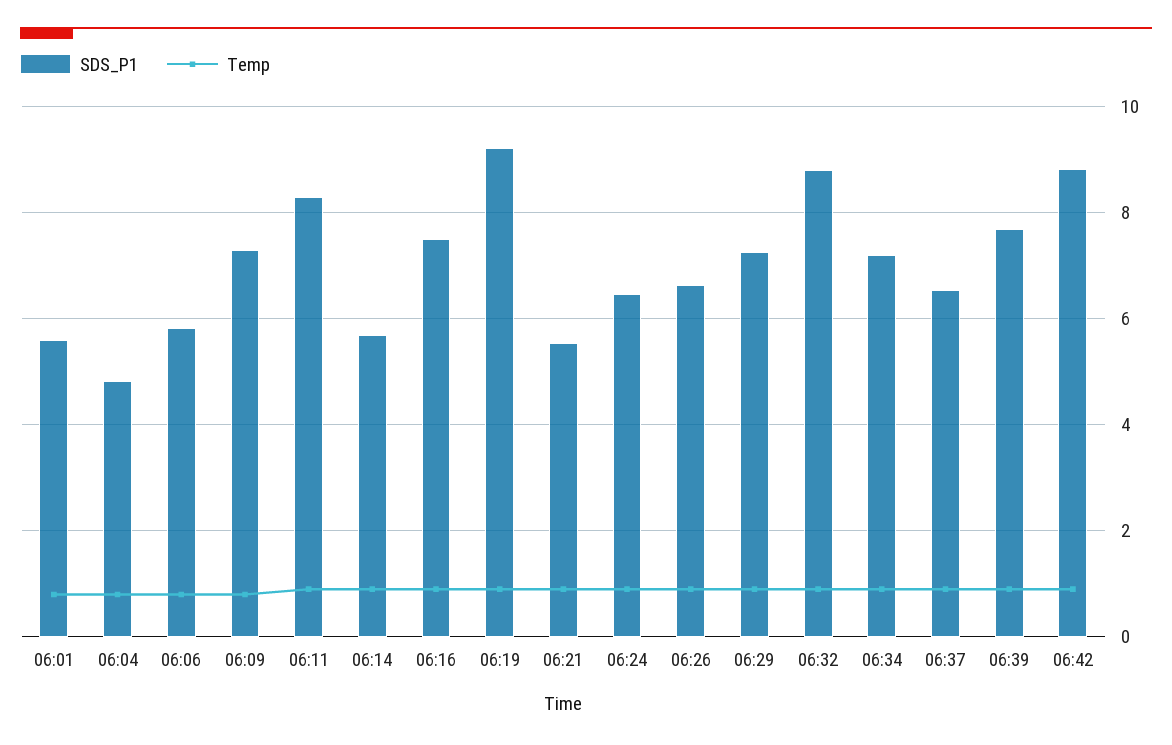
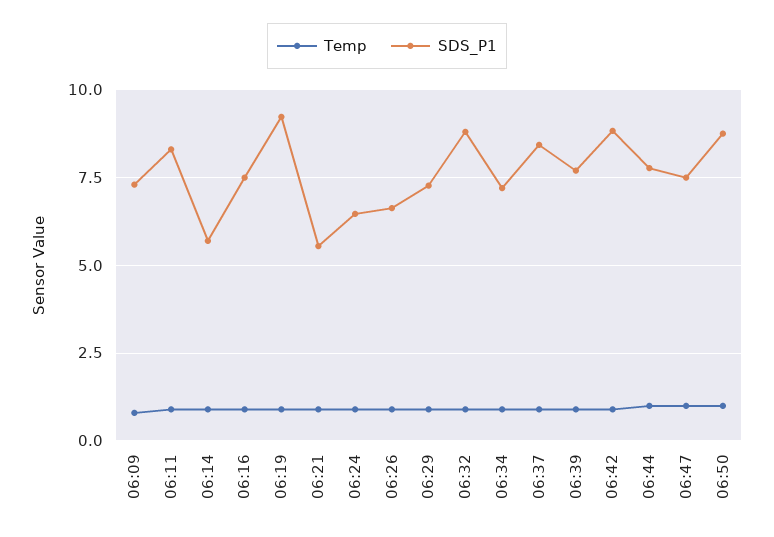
SDS_P1, 06:01: 5.6 -> none
Temp, 06:01: 0.8 -> none
SDS_P1, 06:04: 4.8 -> none
Temp, 06:04: 0.8 -> none
SDS_P1, 06:06: 5.8 -> none
Temp, 06:06: 0.8 -> none
SDS_P1, 06:37: 6.6 -> 8.5
Temp, 06:44: none -> 1
SDS_P1, 06:44: none -> 7.75
Temp, 06:47: none -> 1
SDS_P1, 06:47: none -> 7.5
Temp, 06:50: none -> 1
SDS_P1, 06:50: none -> 8.75

